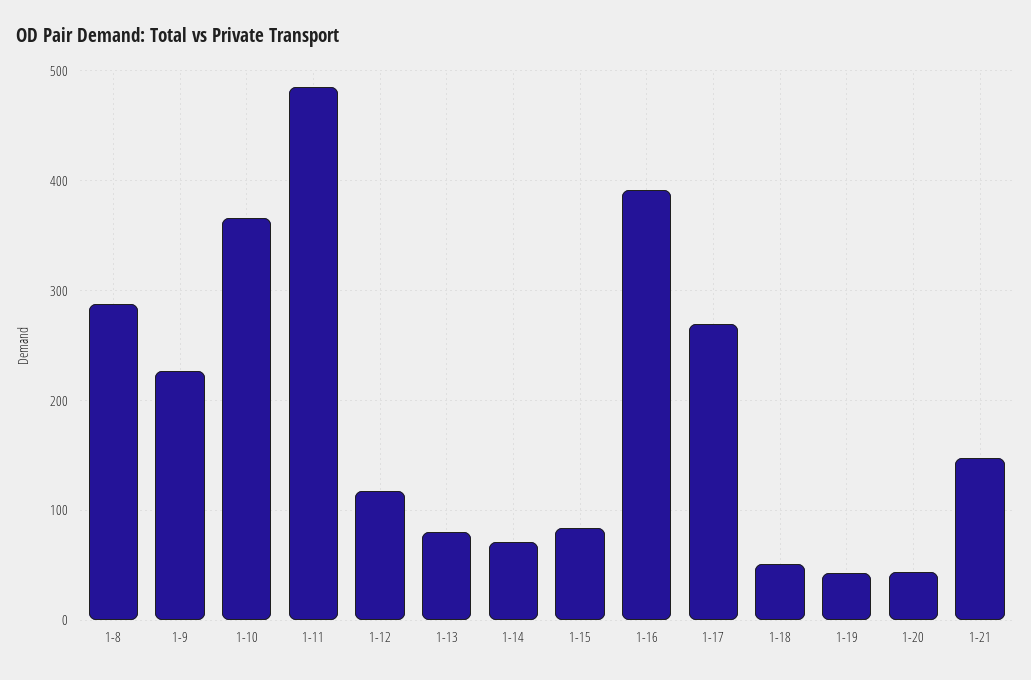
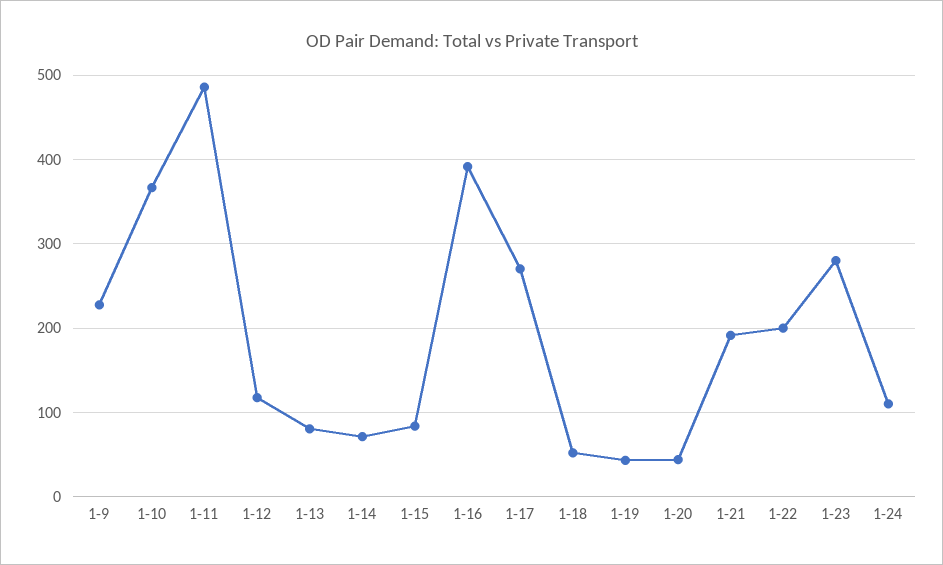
1-8: 290 -> none
1-21: 150 -> 190
1-22: none -> 200
1-23: none -> 280
1-24: none -> 110

